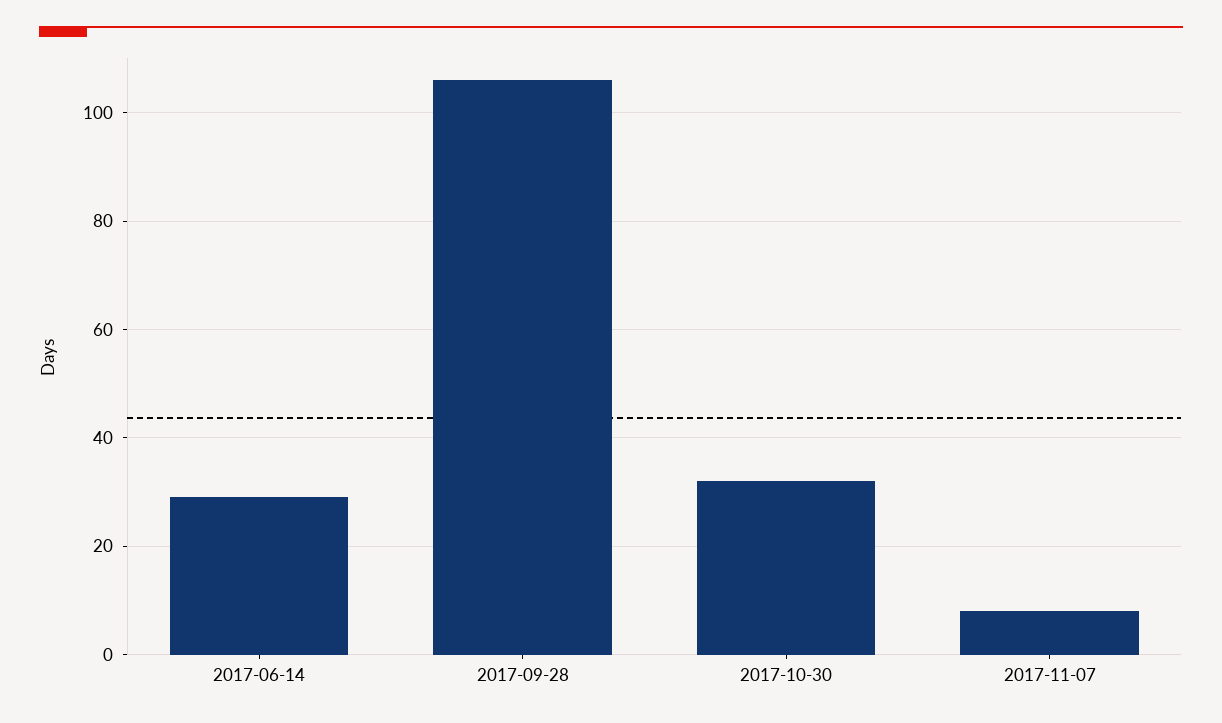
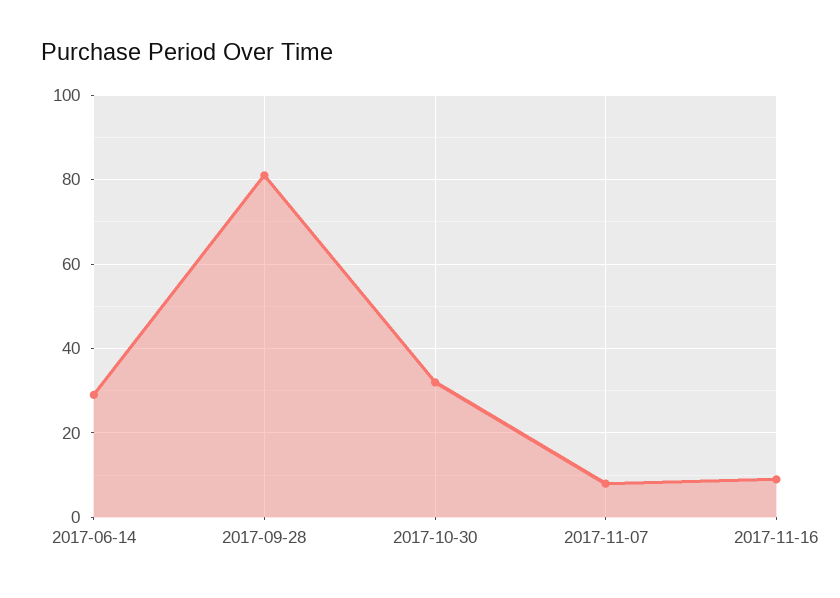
2017-09-28: 105 -> 80
2017-11-16: none -> 10

